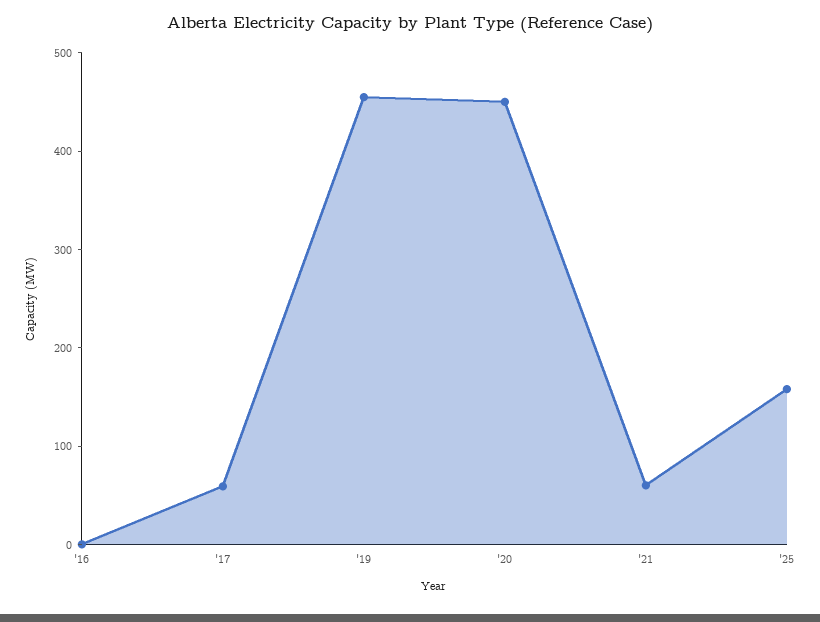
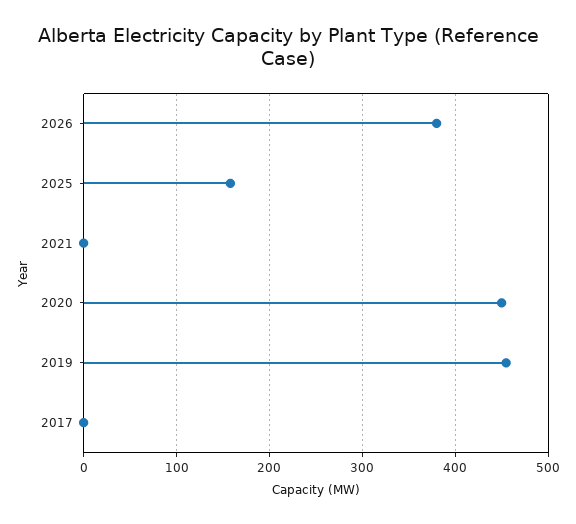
'16: 0 -> none
'17: 60 -> 0
'21: 60 -> 0
2026: none -> 380

